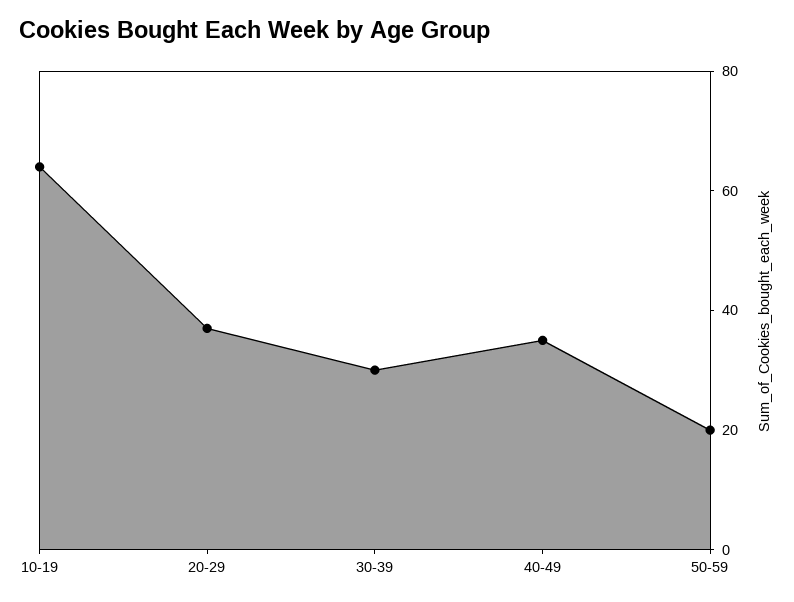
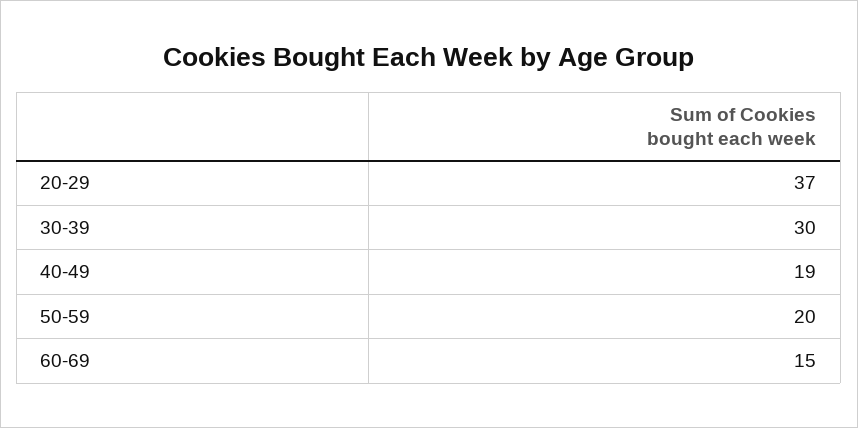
10-19: 65 -> none
40-49: 35 -> 19
60-69: none -> 15

